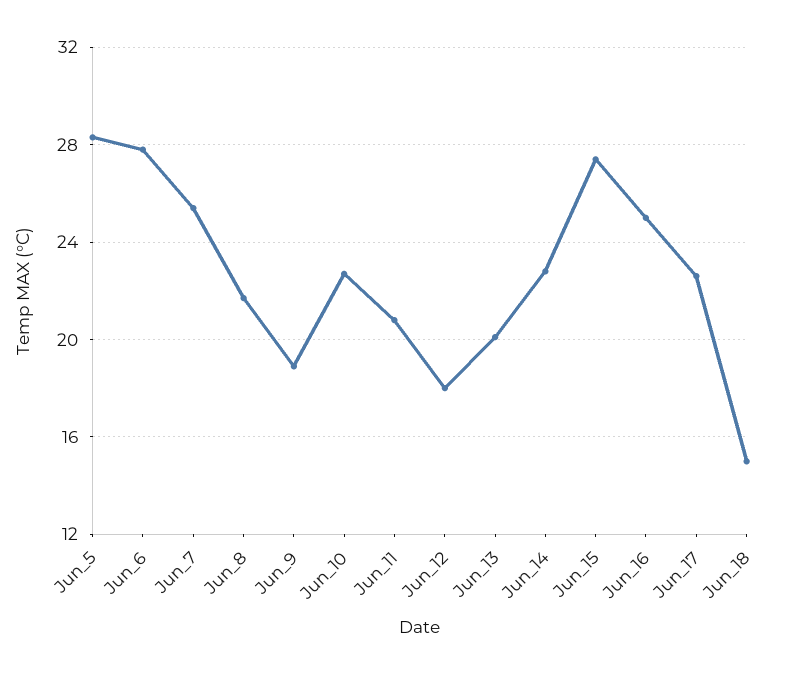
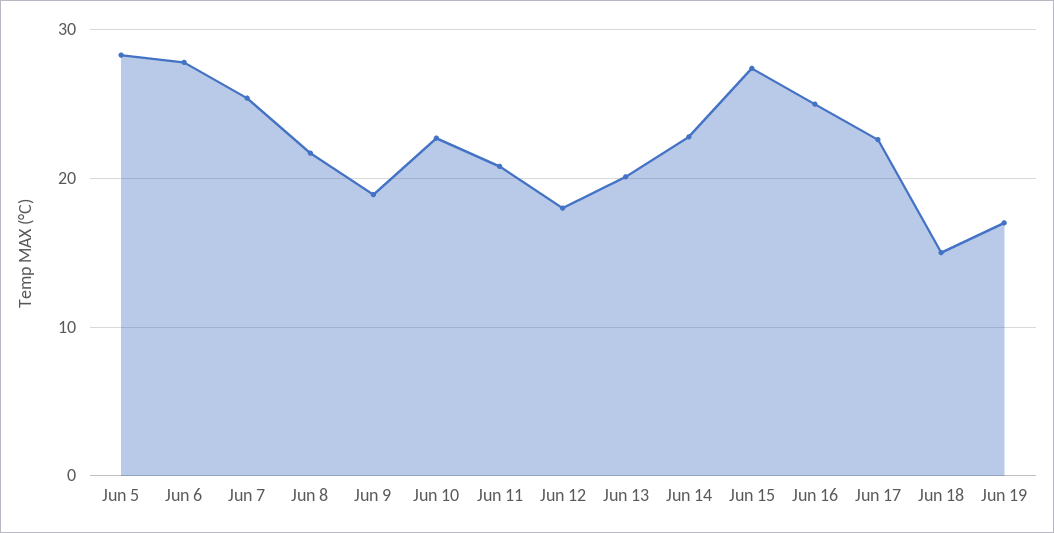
Jun 19: none -> 17

